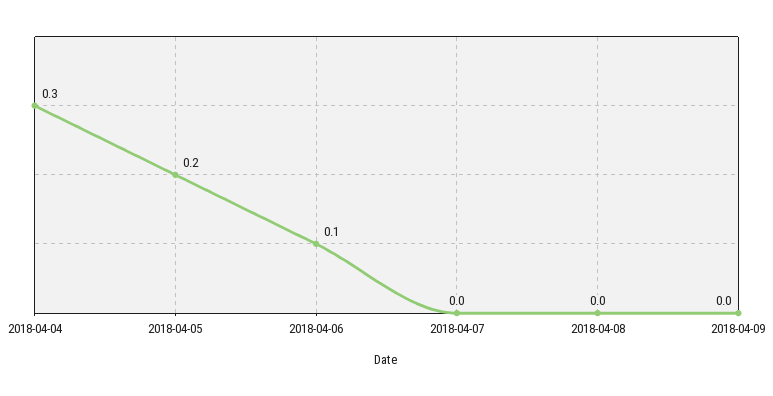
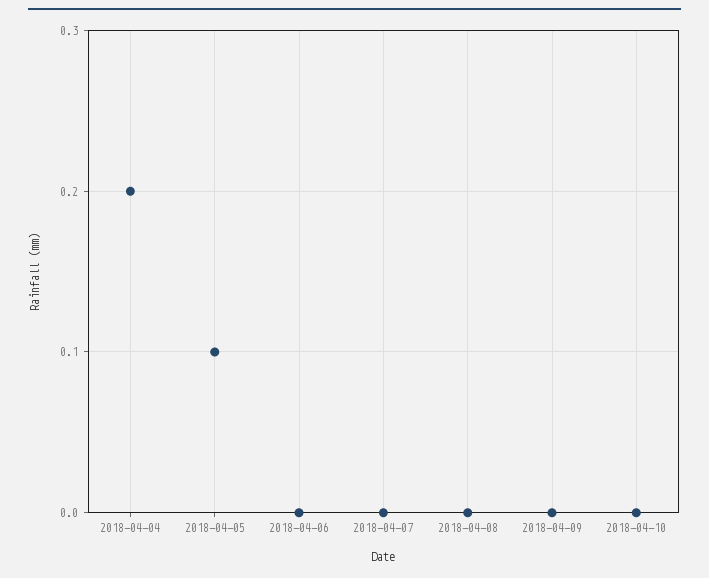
2018-04-04: 0.3 -> 0.2
2018-04-05: 0.2 -> 0.1
2018-04-06: 0.1 -> 0
2018-04-10: none -> 0

